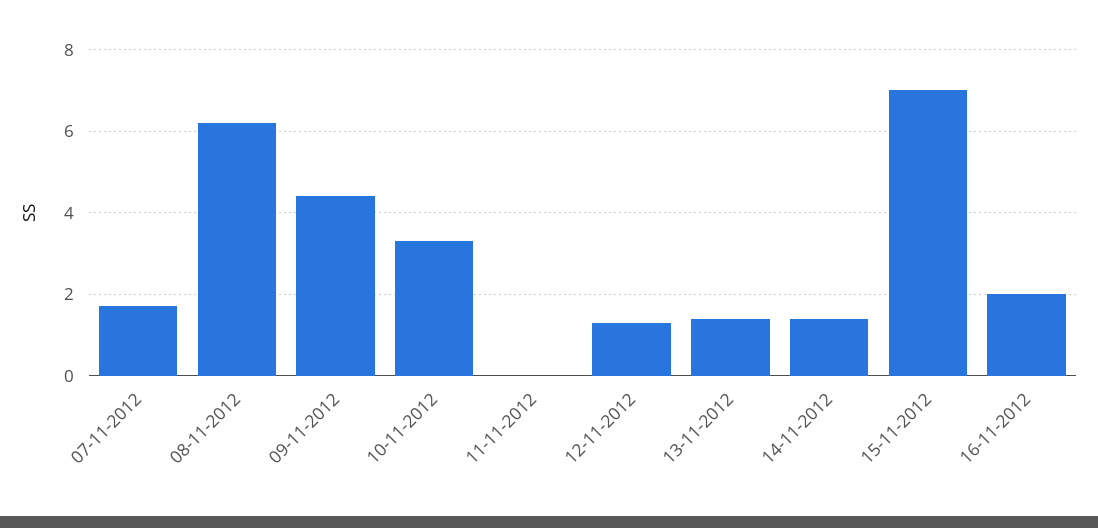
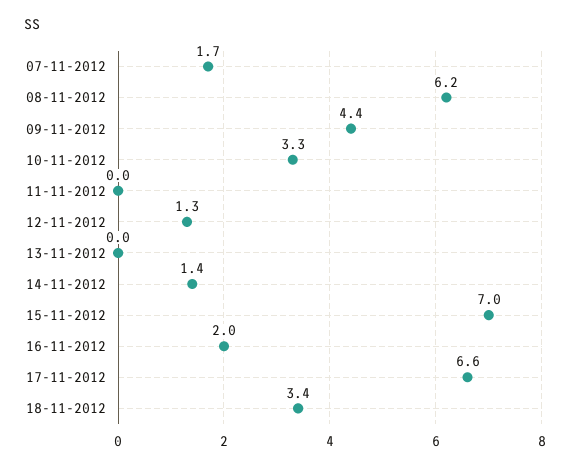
13-11-2012: 1.5 -> 0
17-11-2012: none -> 6.6
18-11-2012: none -> 3.4

